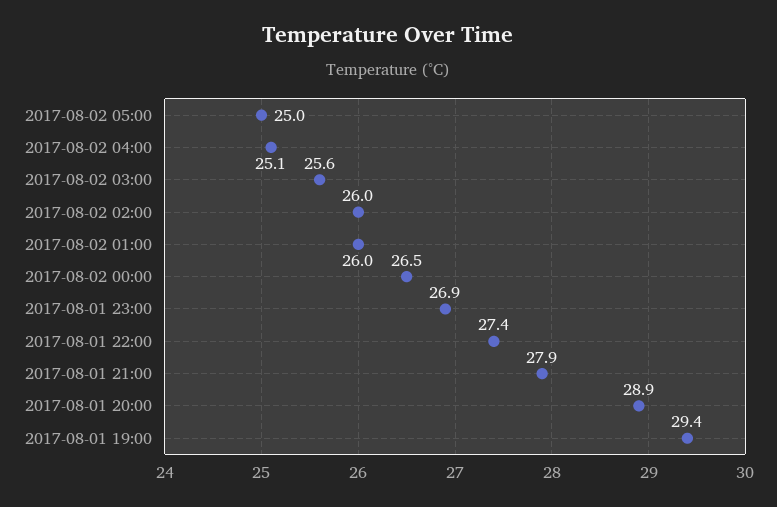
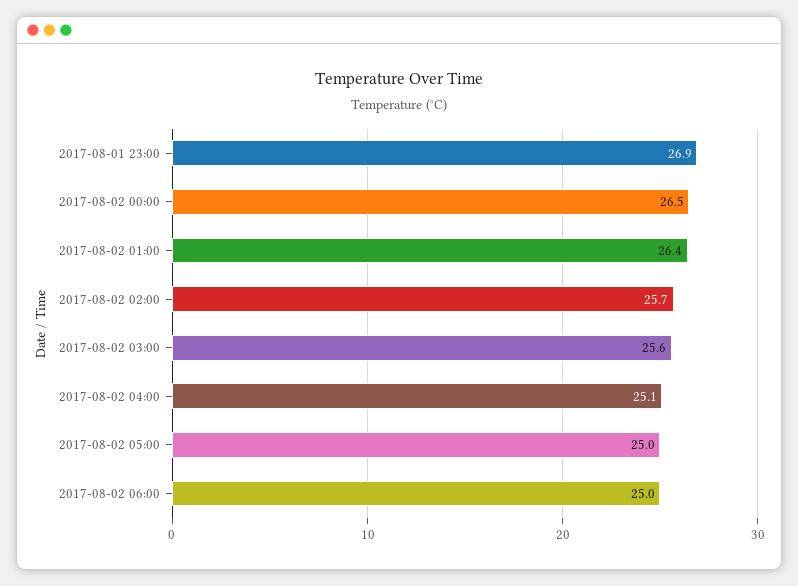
2017-08-02 02:00: 26 -> 25.7
2017-08-02 01:00: 26 -> 26.4
2017-08-01 22:00: 27.4 -> none
2017-08-01 21:00: 27.9 -> none
2017-08-01 20:00: 28.9 -> none
2017-08-01 19:00: 29.4 -> none
2017-08-02 06:00: none -> 25

